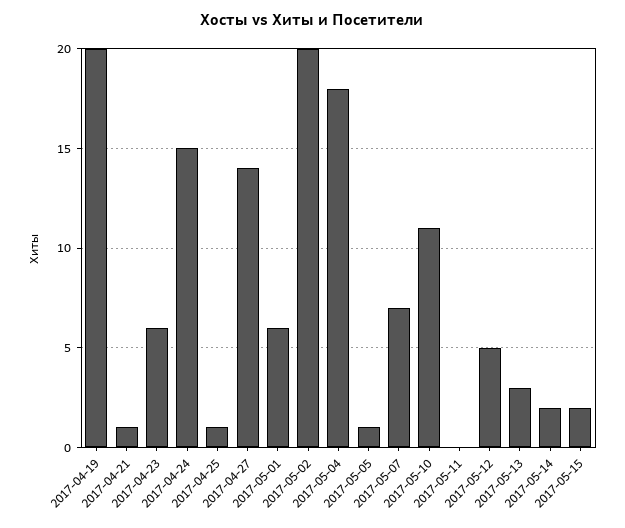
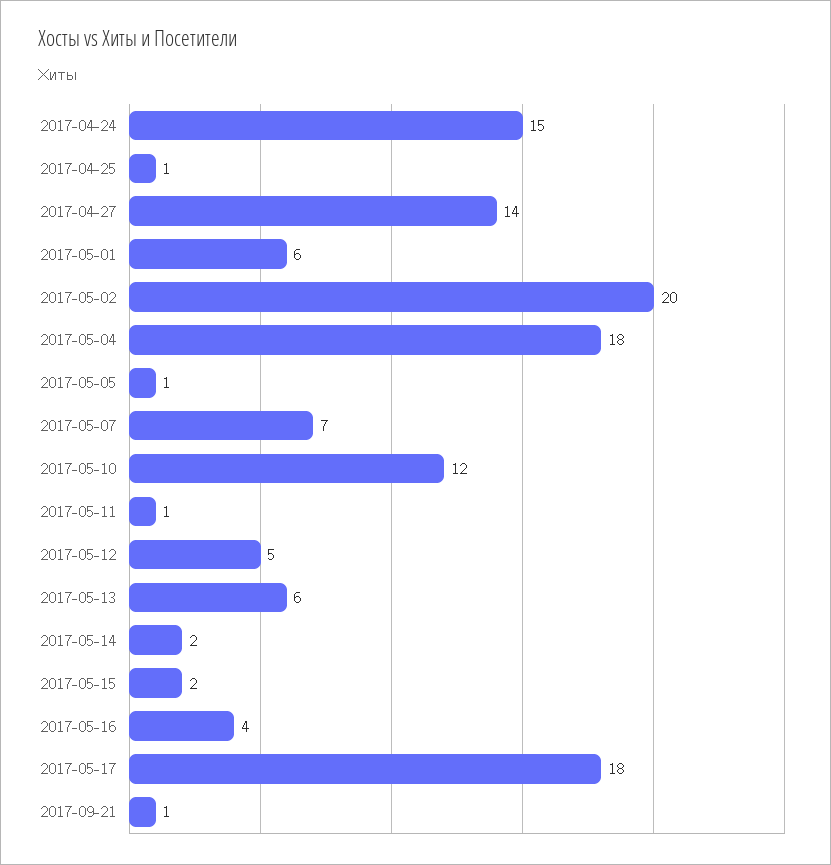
2017-04-19: 20 -> none
2017-04-21: 1 -> none
2017-04-23: 6 -> none
2017-05-10: 11 -> 12
2017-05-11: 0 -> 1
2017-05-13: 3 -> 6
2017-05-16: none -> 4
2017-05-17: none -> 18
2017-09-21: none -> 1

